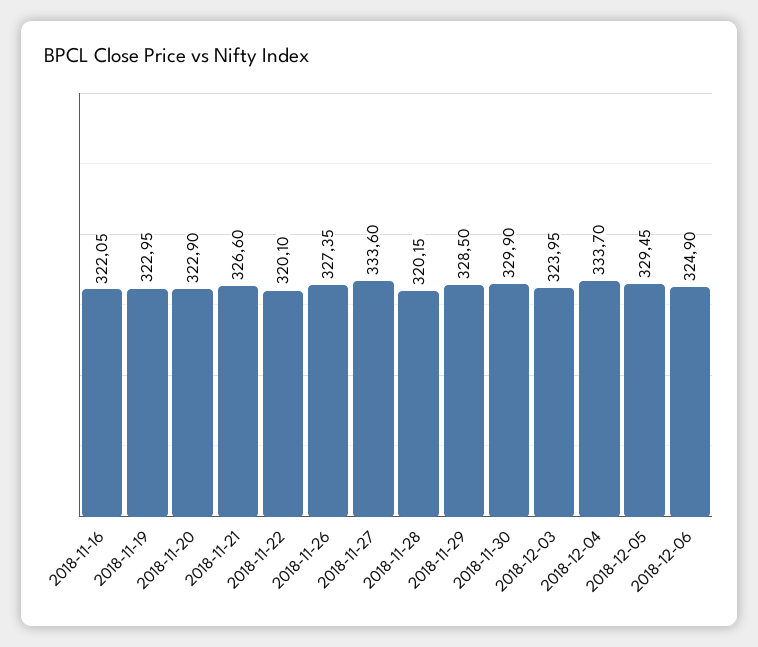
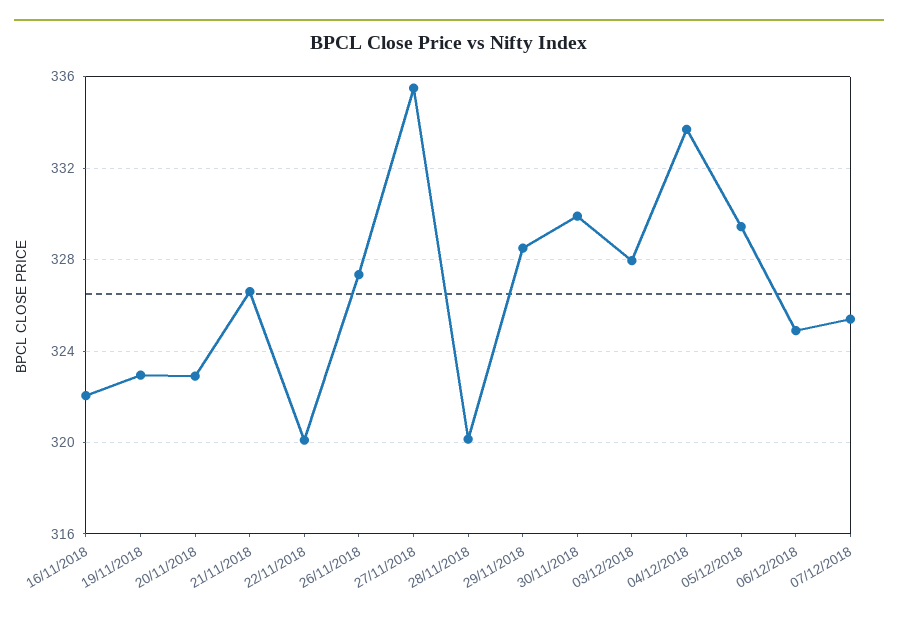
2018-11-27: 333.6 -> 335.5
2018-12-03: 323.95 -> 328
07/12/2018: none -> 325.5

